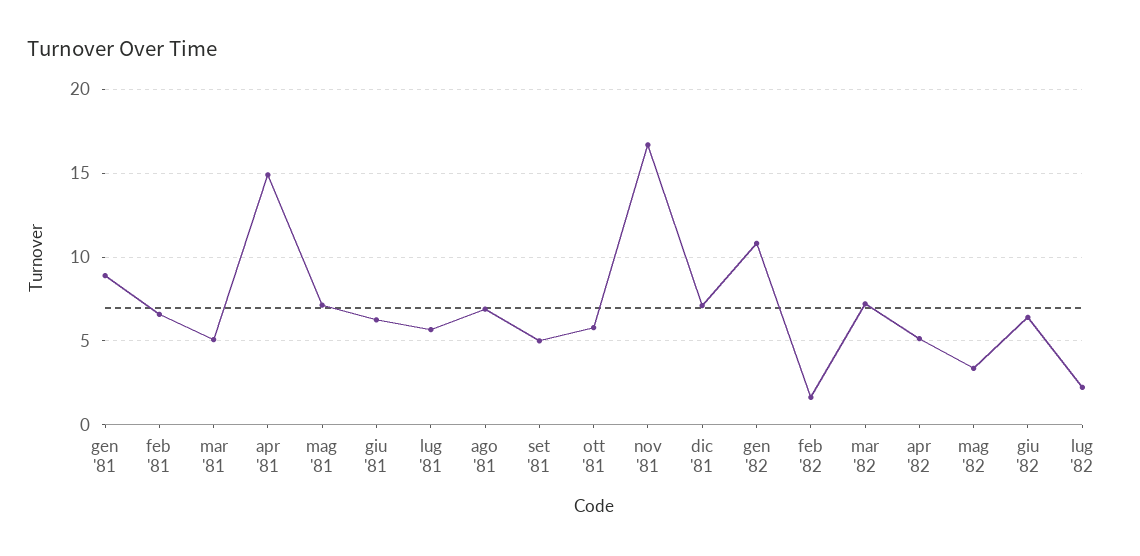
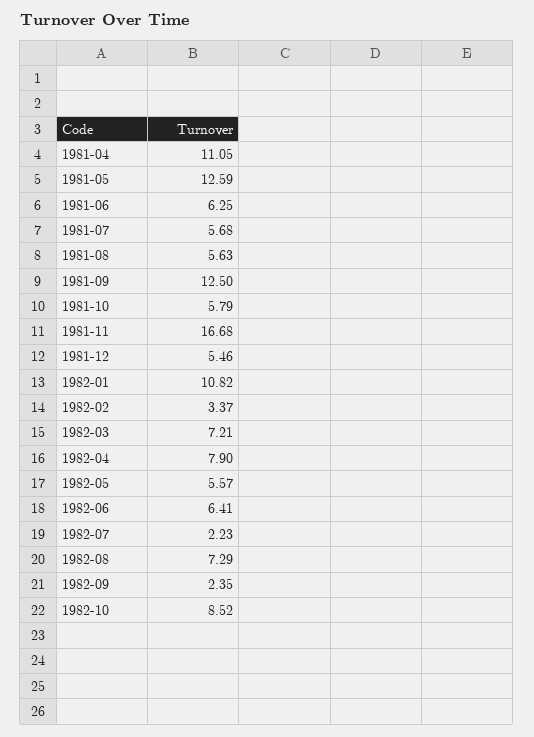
gen '81: 9 -> none
feb '81: 6.5 -> none
mar '81: 5 -> none
apr '81: 15 -> 11.05
mag '81: 7 -> 12.59
ago '81: 7 -> 5.63
set '81: 5 -> 12.5
dic '81: 7 -> 5.46
feb '82: 1.5 -> 3.37
apr '82: 5 -> 7.9
mag '82: 3.5 -> 5.57
1982-08: none -> 7.29
1982-09: none -> 2.35
1982-10: none -> 8.52

